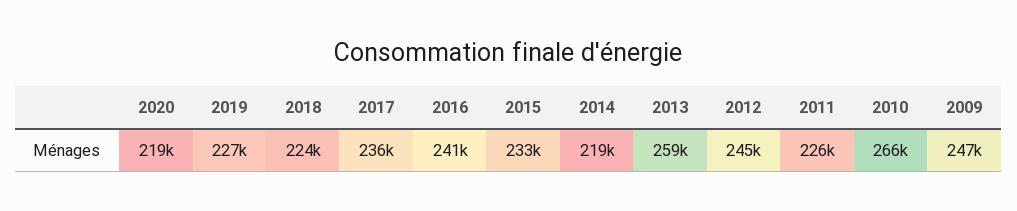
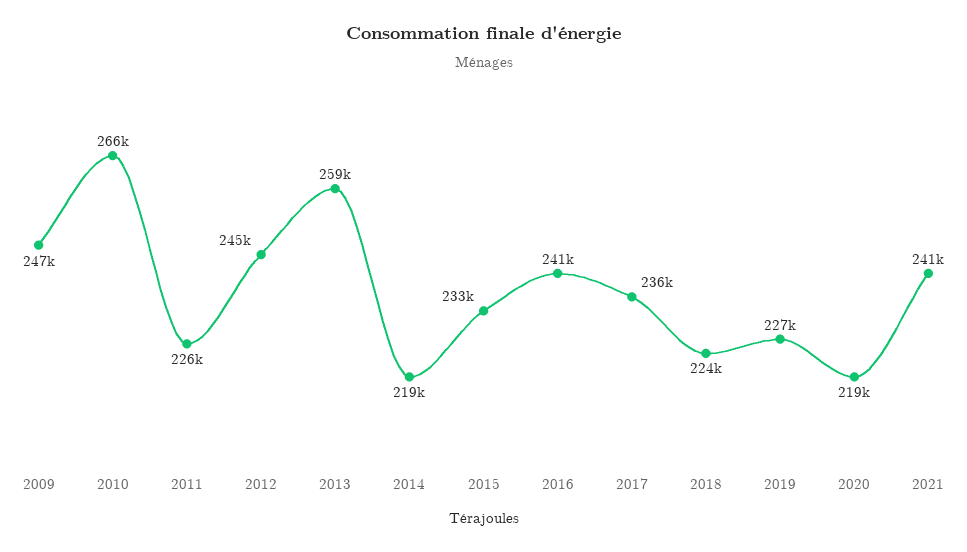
2021: none -> 241000

